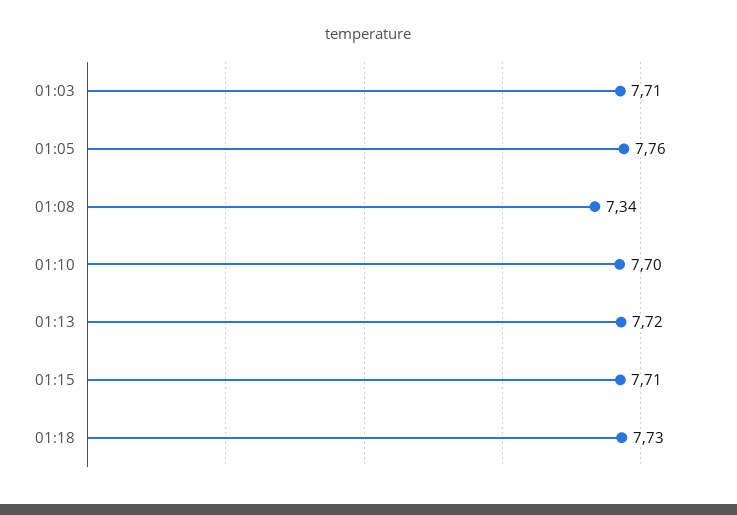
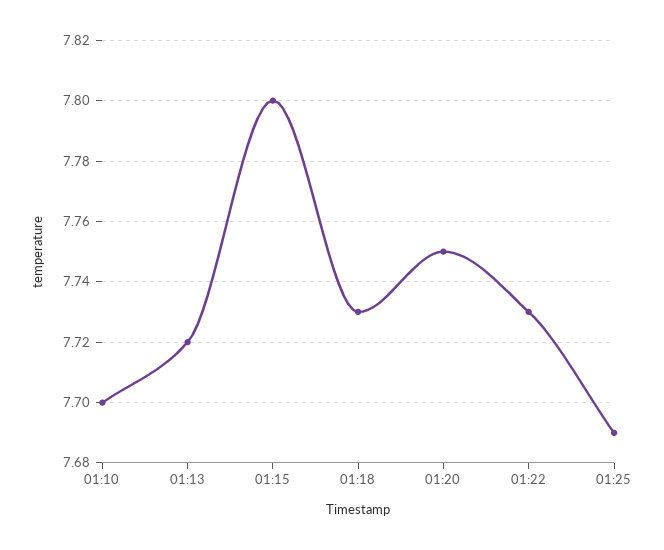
01:03: 7.71 -> none
01:05: 7.76 -> none
01:08: 7.34 -> none
01:15: 7.71 -> 7.8
01:20: none -> 7.75
01:22: none -> 7.73
01:25: none -> 7.69

